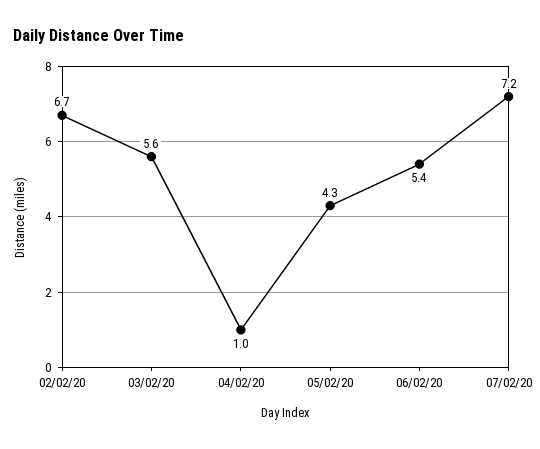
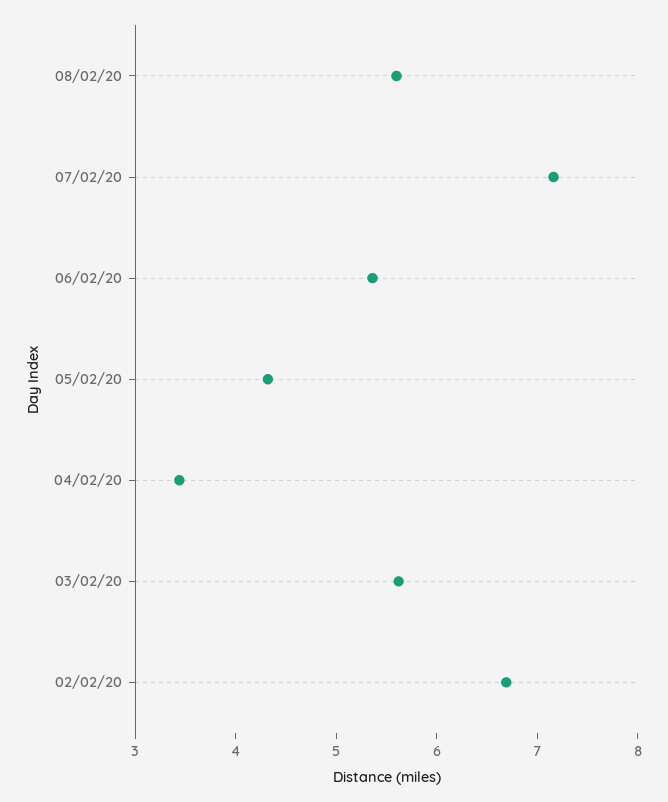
04/02/20: 1 -> 3.4
08/02/20: none -> 5.6

